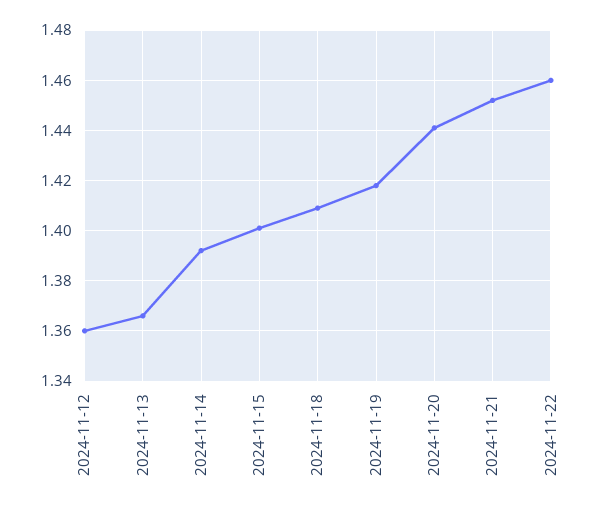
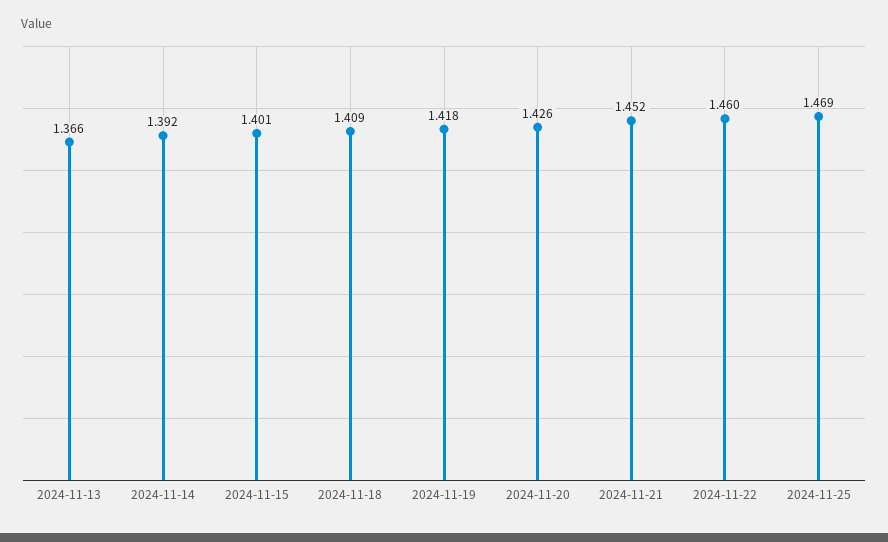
2024-11-12: 1.36 -> none
2024-11-20: 1.44 -> 1.426
2024-11-25: none -> 1.469

